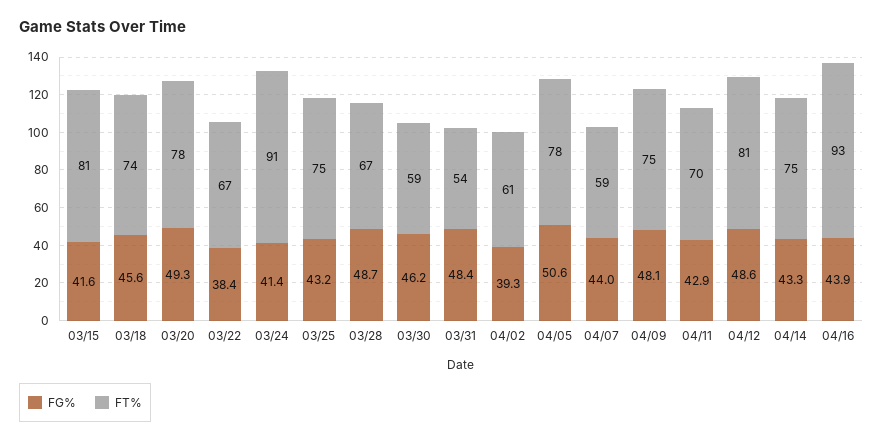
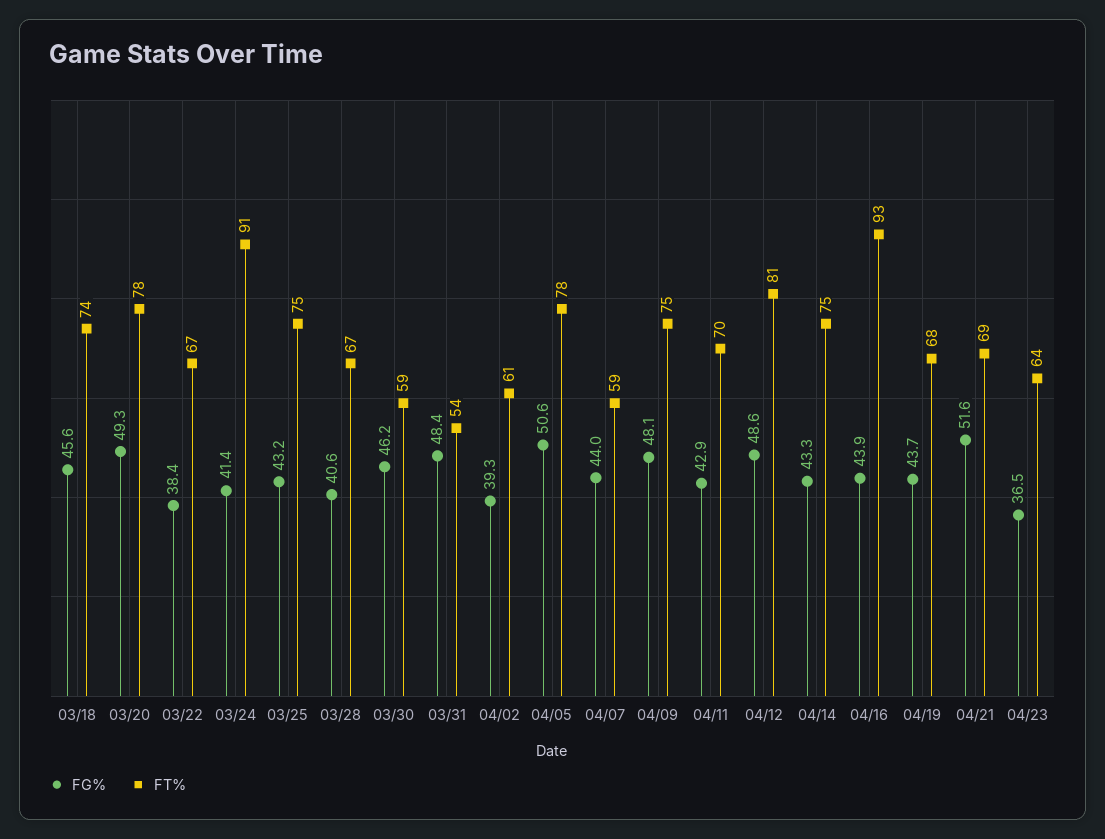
FG%, 03/15: 41.6 -> none
FT%, 03/15: 81 -> none
FG%, 03/28: 48.7 -> 40.6
FG%, 04/19: none -> 43.7
FT%, 04/19: none -> 68
FG%, 04/21: none -> 51.6
FT%, 04/21: none -> 69
FG%, 04/23: none -> 36.5
FT%, 04/23: none -> 64

